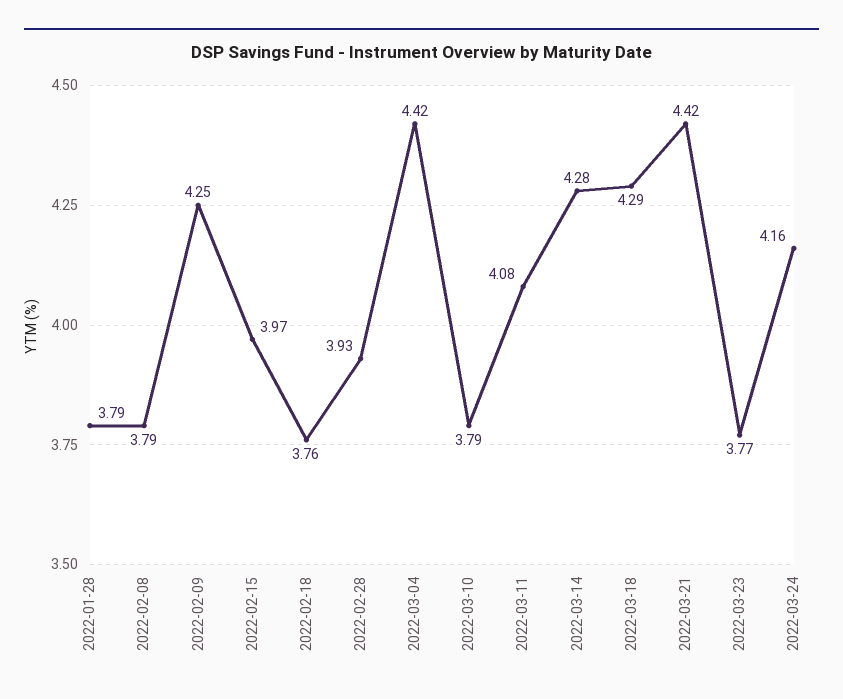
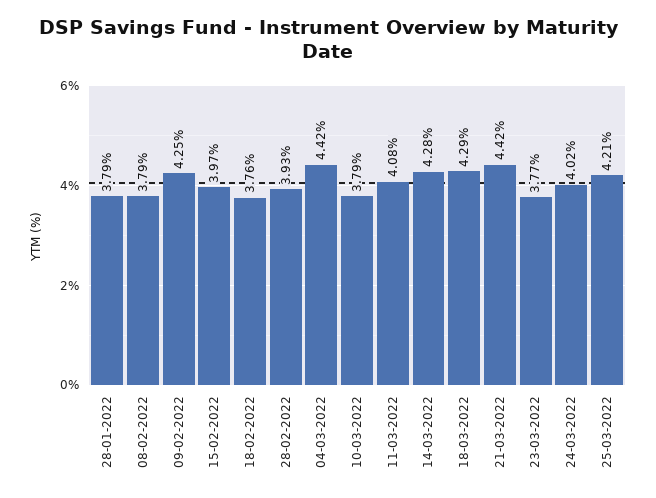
2022-03-24: 4.16 -> 4.02
25-03-2022: none -> 4.21

